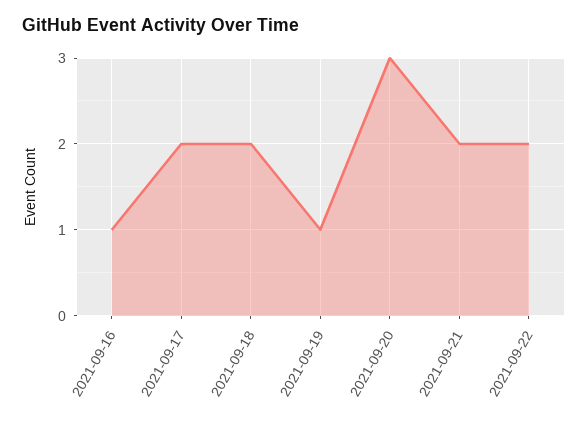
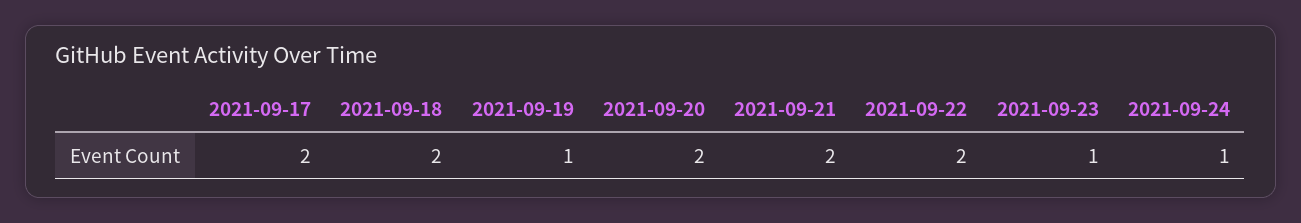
2021-09-16: 1 -> none
2021-09-20: 3 -> 2
2021-09-23: none -> 1
2021-09-24: none -> 1

